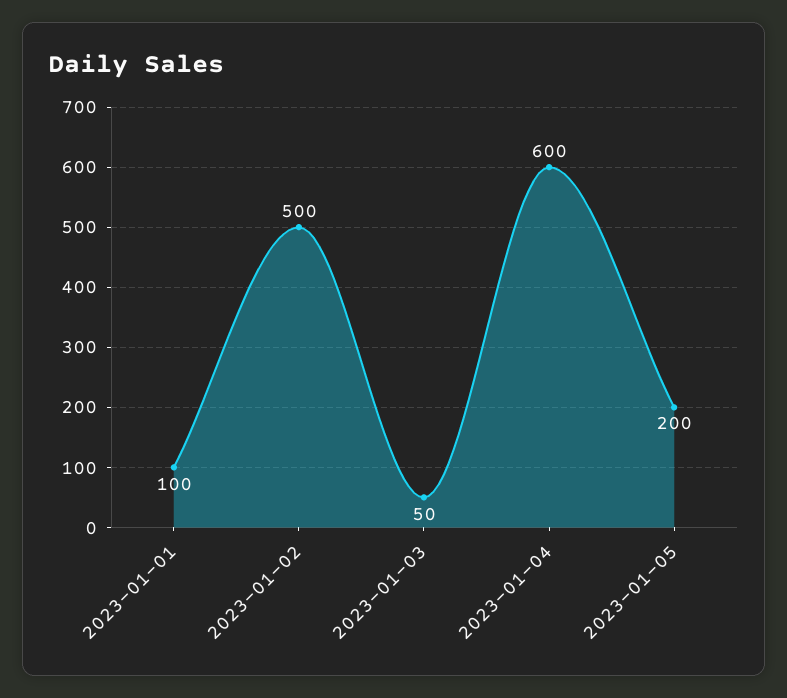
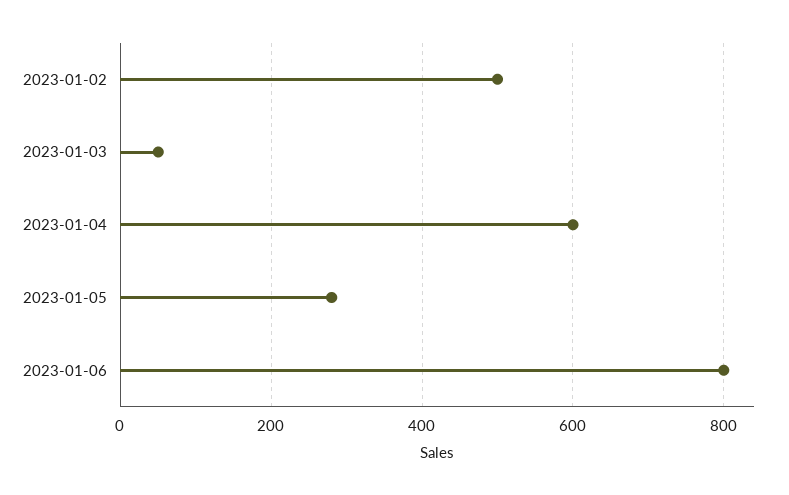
2023-01-01: 100 -> none
2023-01-05: 200 -> 280
2023-01-06: none -> 800

